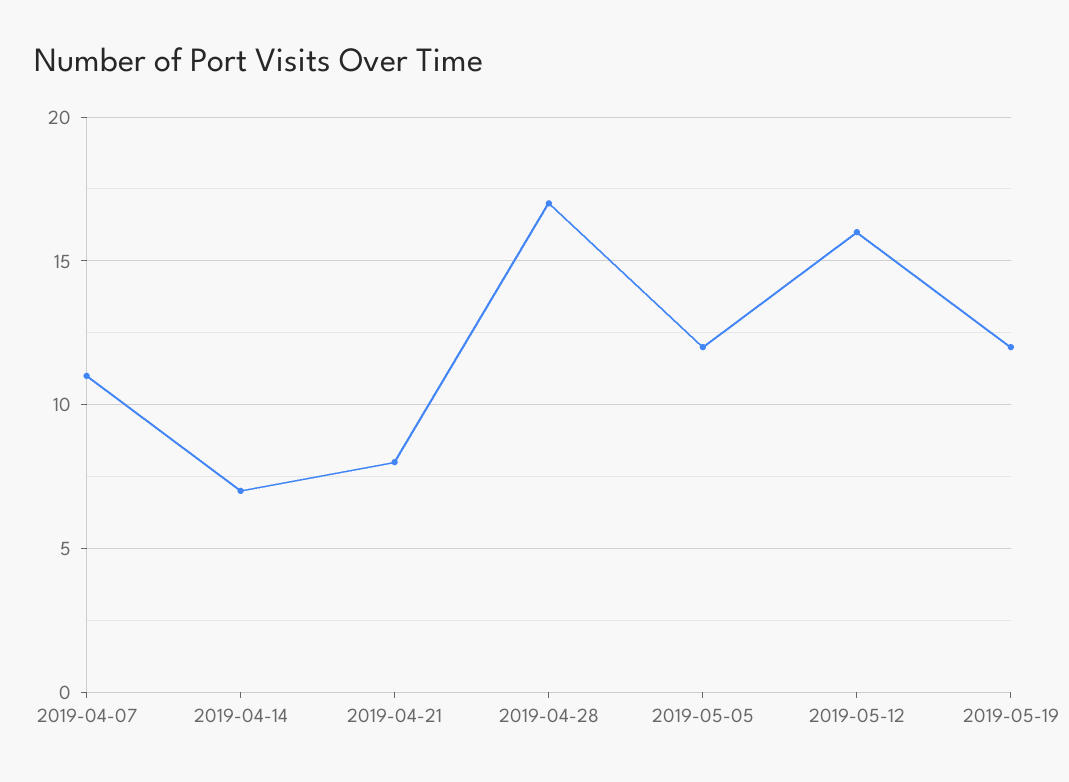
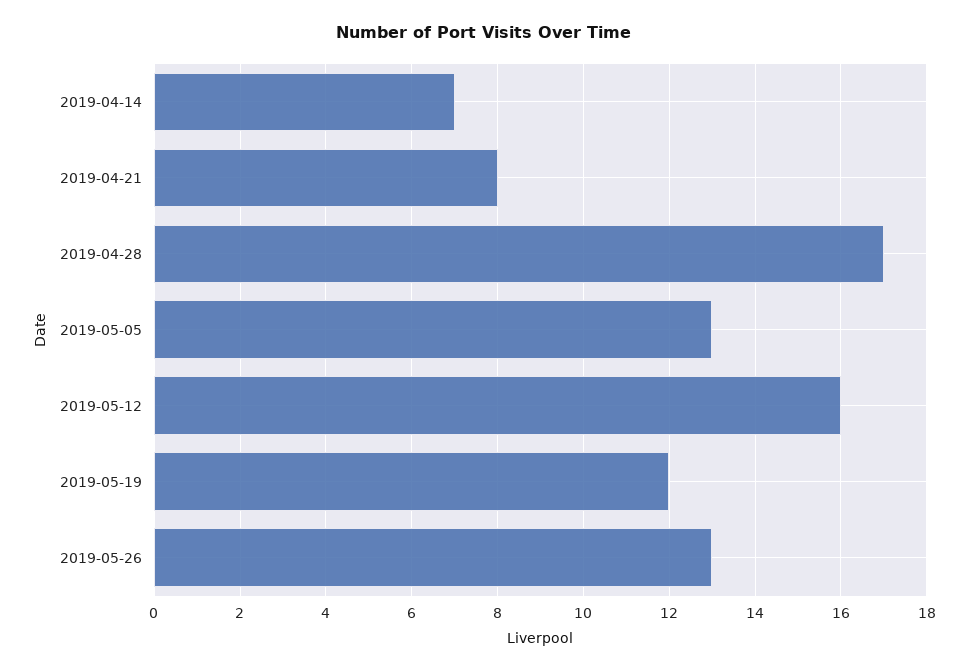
2019-04-07: 11 -> none
2019-05-05: 12 -> 13
2019-05-26: none -> 13

